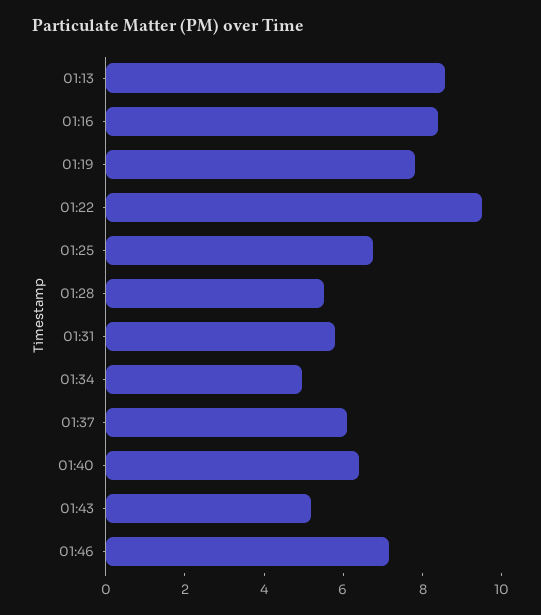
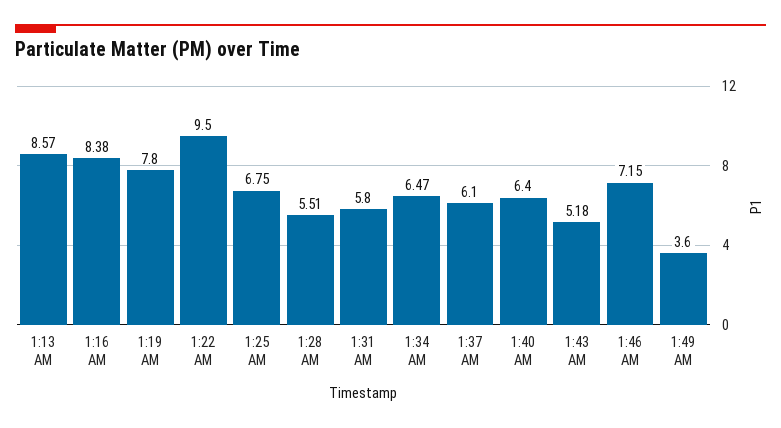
01:34: 5 -> 6.47
1:49 AM: none -> 3.6

